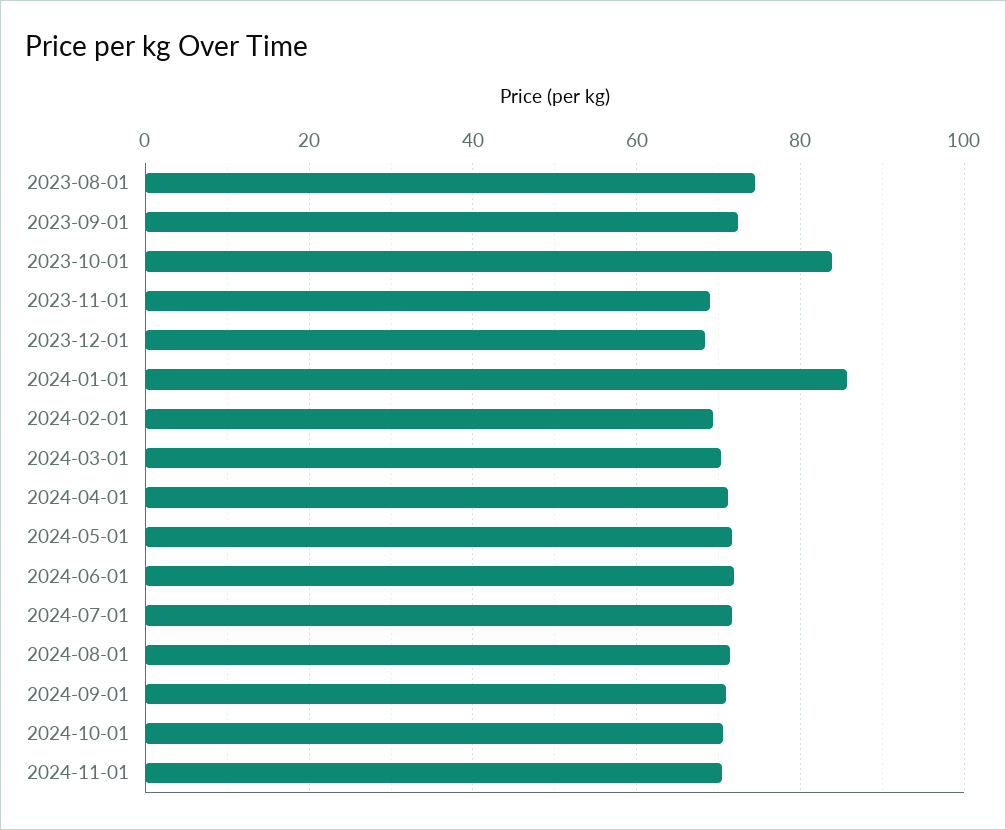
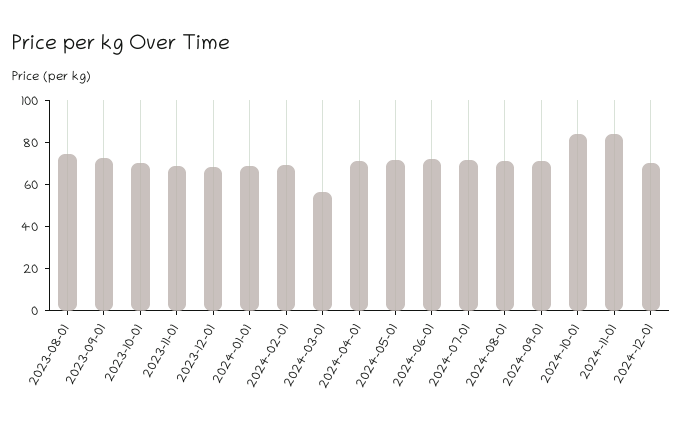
2023-10-01: 84 -> 70
2024-01-01: 86 -> 70
2024-03-01: 70 -> 55
2024-10-01: 70 -> 85
2024-11-01: 70 -> 85
2024-12-01: none -> 70

